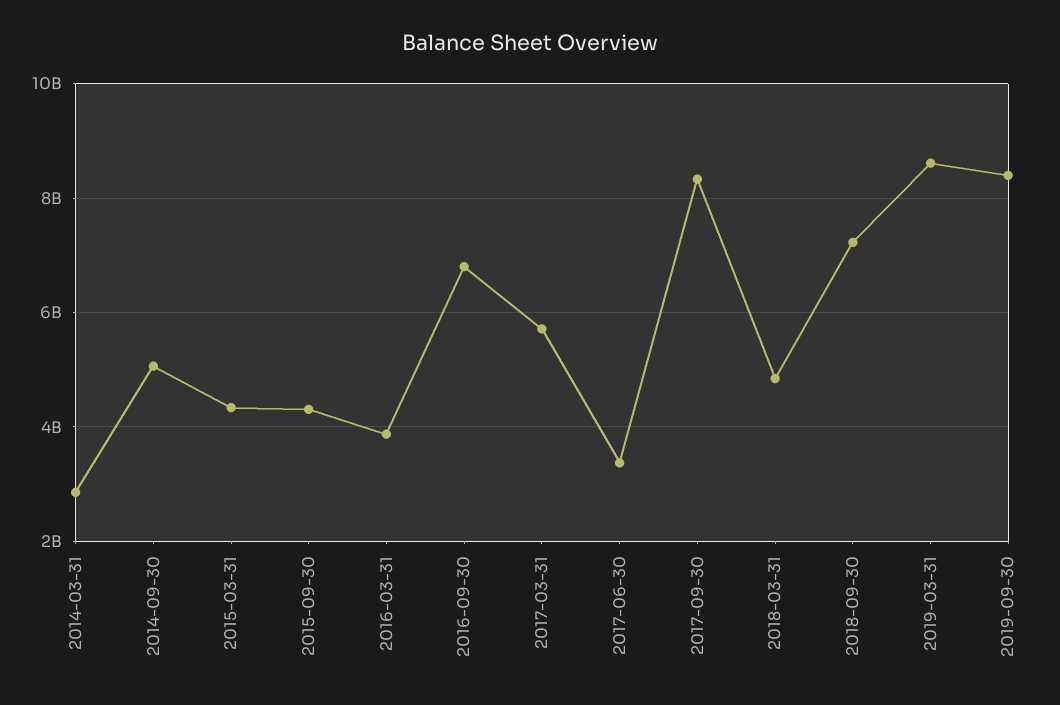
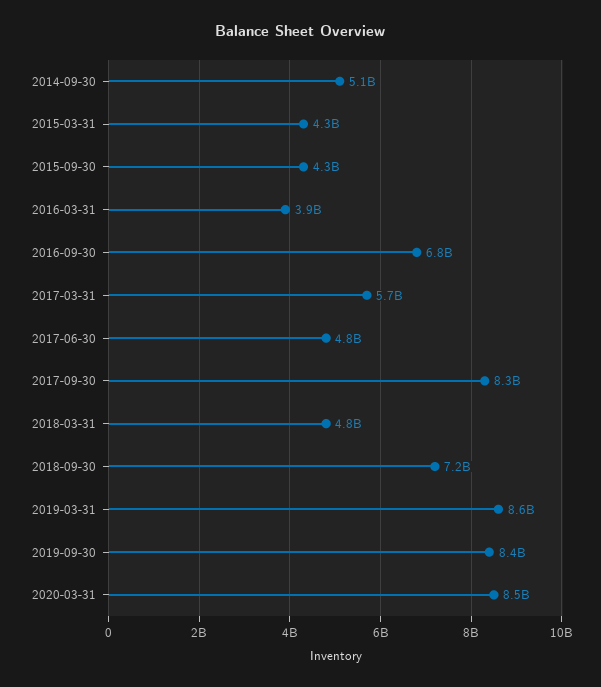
2014-03-31: 2800000000 -> none
2017-06-30: 3400000000 -> 4800000000
2020-03-31: none -> 8500000000

